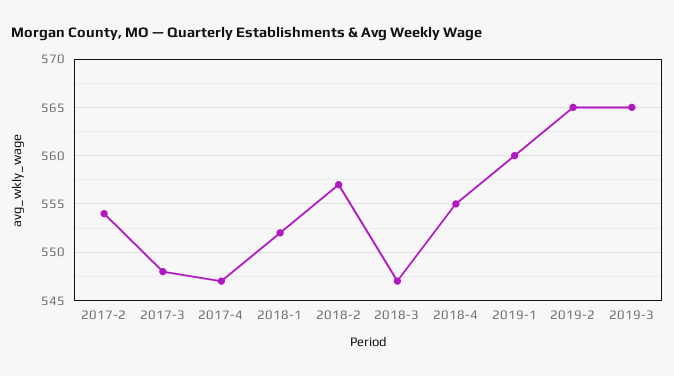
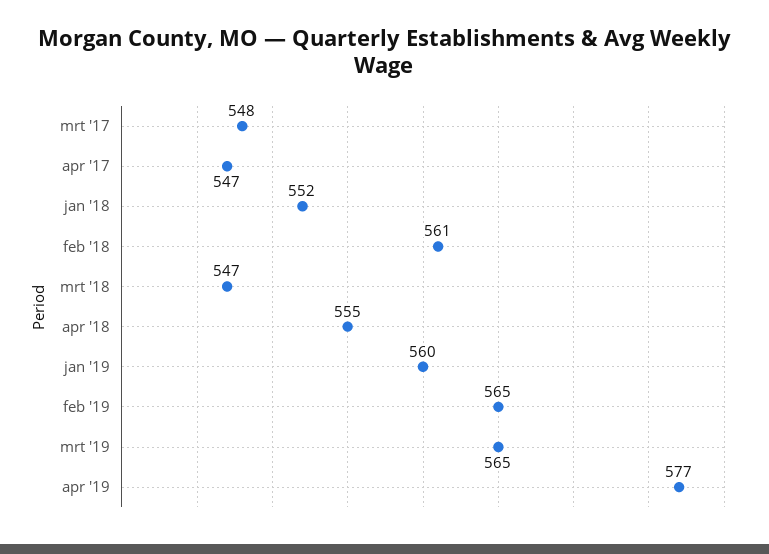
2017-2: 554 -> none
2018-2: 557 -> 561
apr '19: none -> 577

